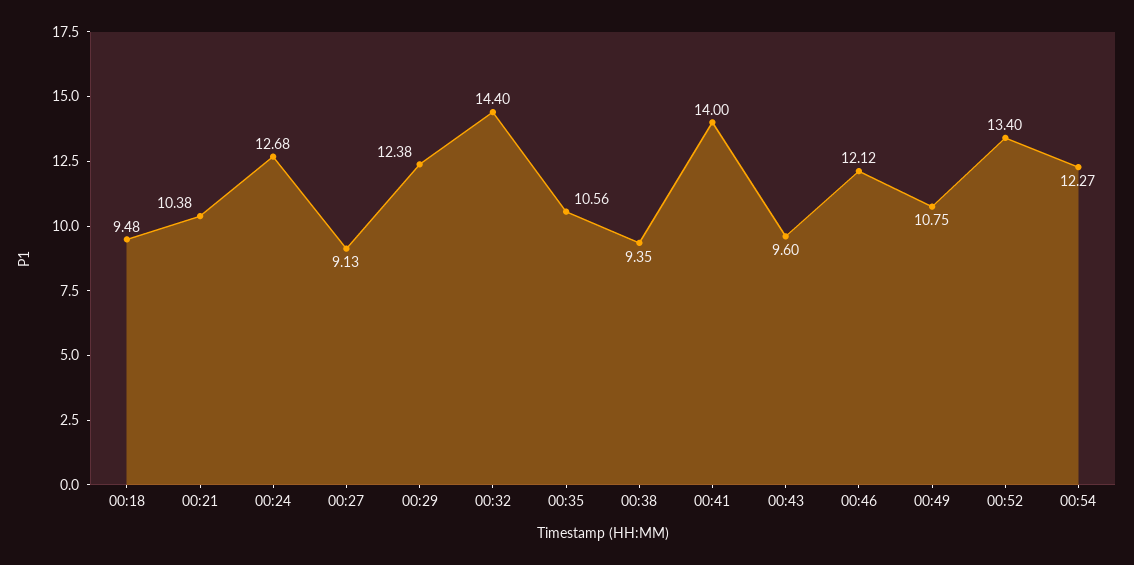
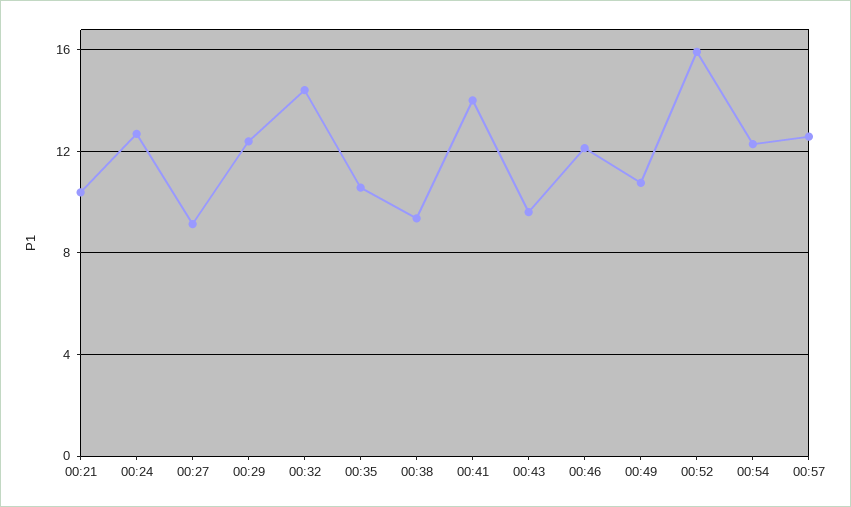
00:18: 9.48 -> none
00:52: 13.4 -> 16
00:57: none -> 12.5

